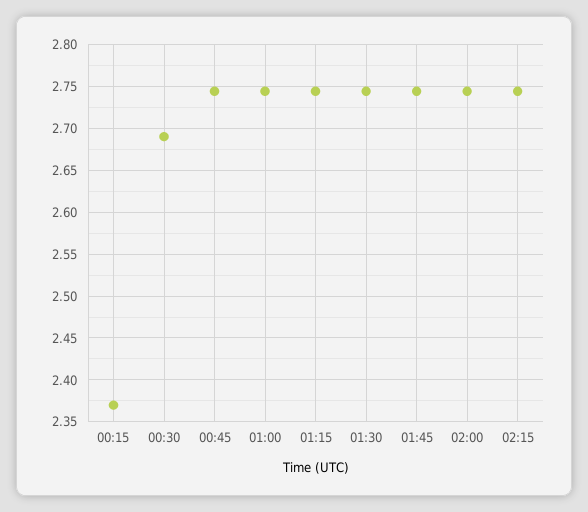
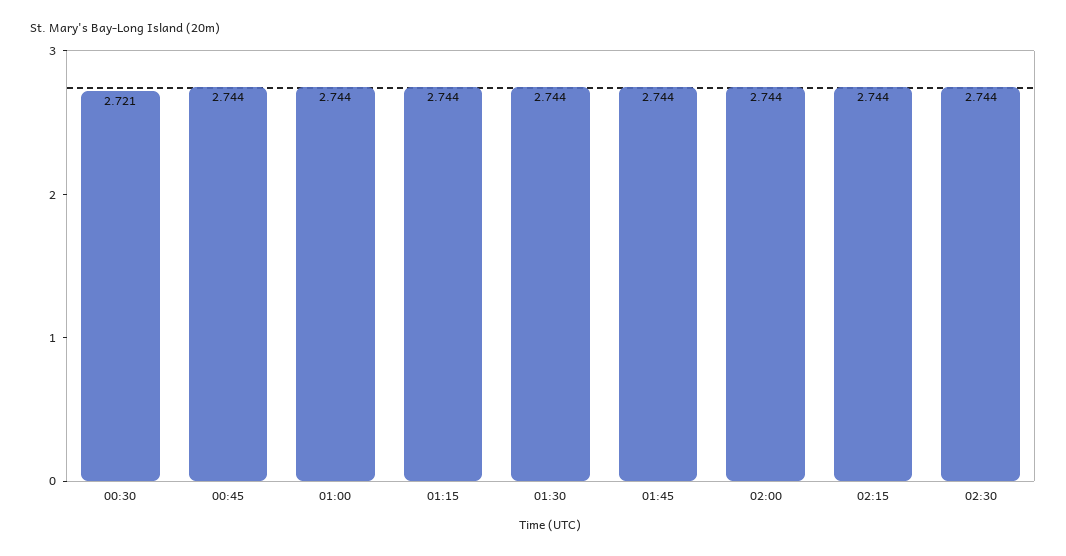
00:15: 2.37 -> none
00:30: 2.69 -> 2.721
02:30: none -> 2.744

